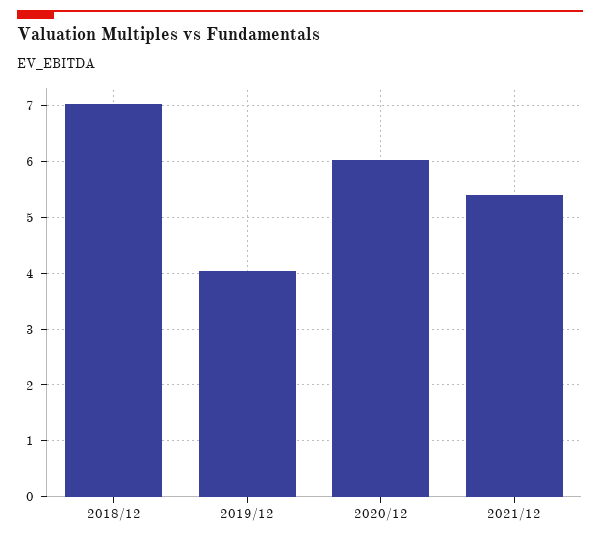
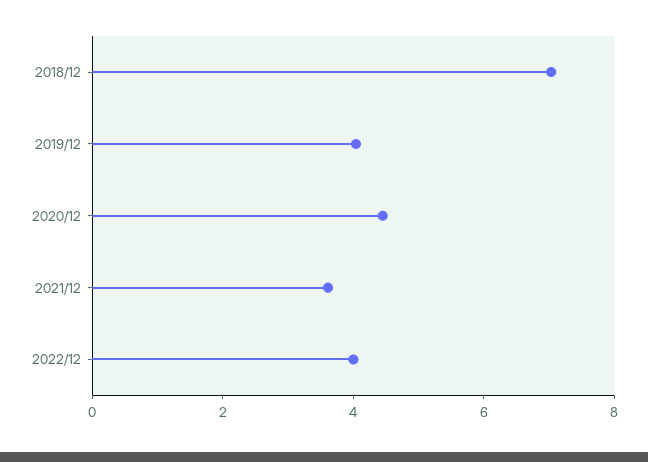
2020/12: 6 -> 4.5
2021/12: 5.4 -> 3.5
2022/12: none -> 4

